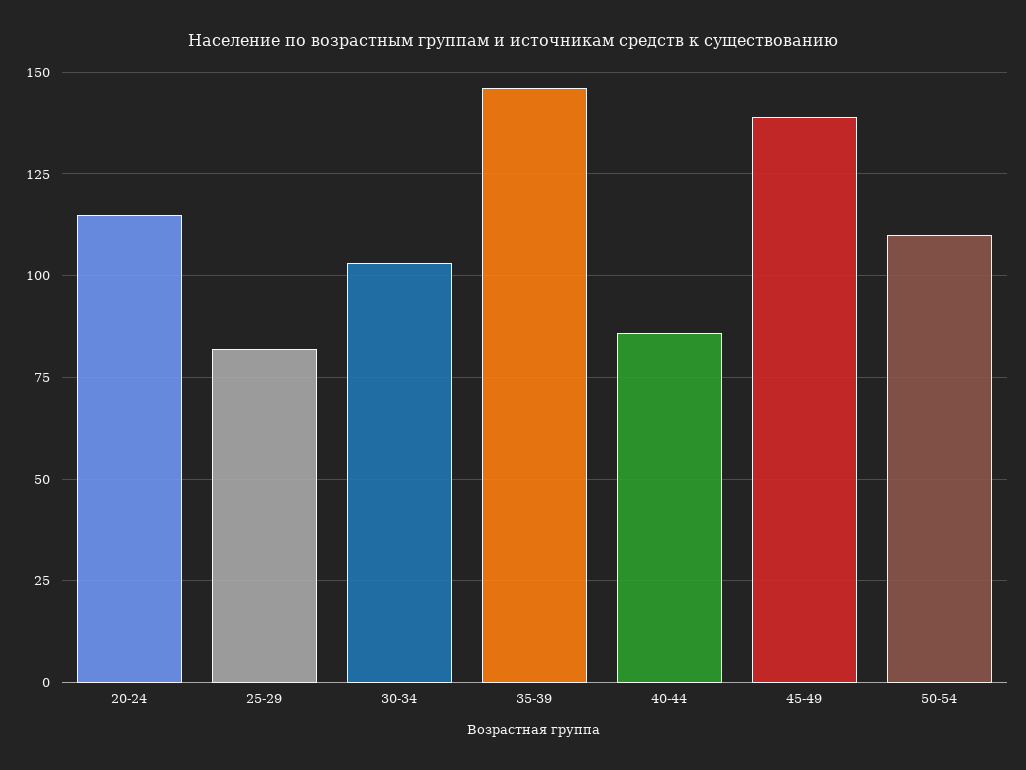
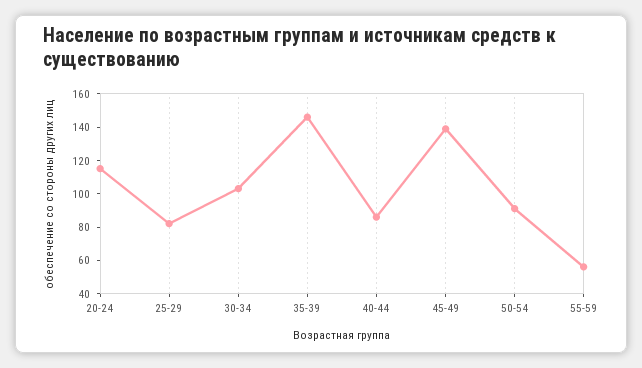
50-54: 110 -> 90
55-59: none -> 55

